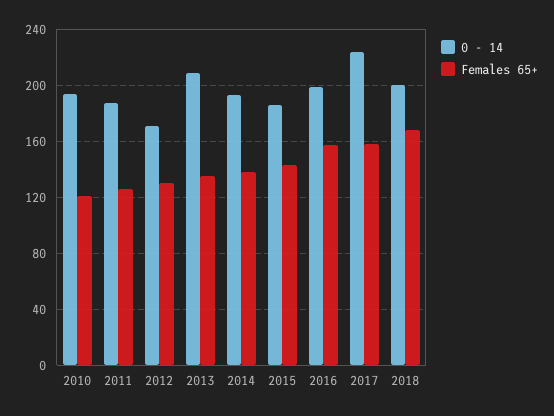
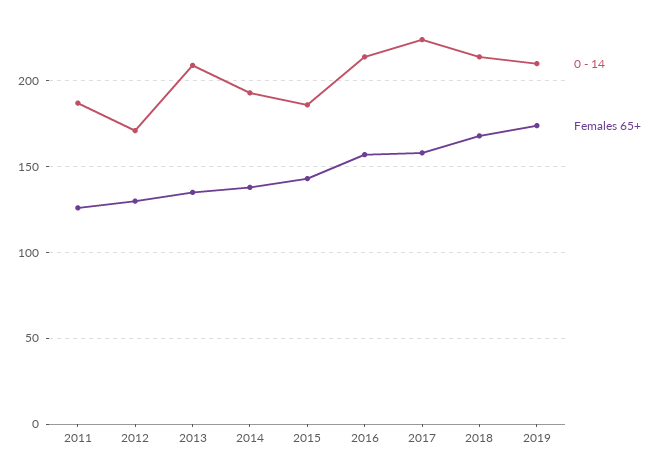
0 - 14, 2010: 195 -> none
Females 65+, 2010: 120 -> none
0 - 14, 2016: 200 -> 215
0 - 14, 2018: 200 -> 215
0 - 14, 2019: none -> 210
Females 65+, 2019: none -> 175

